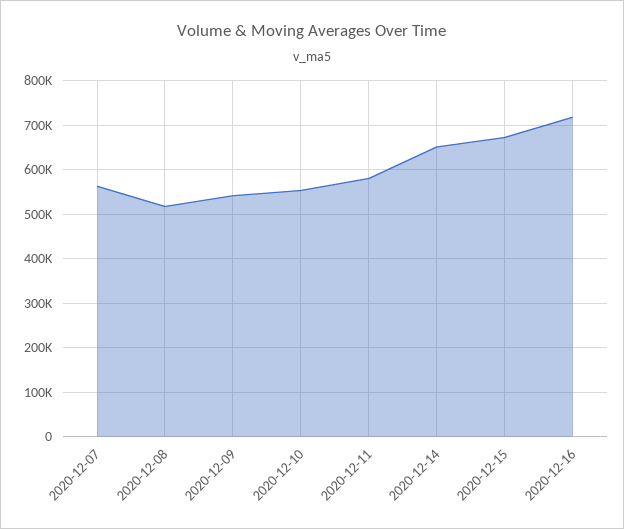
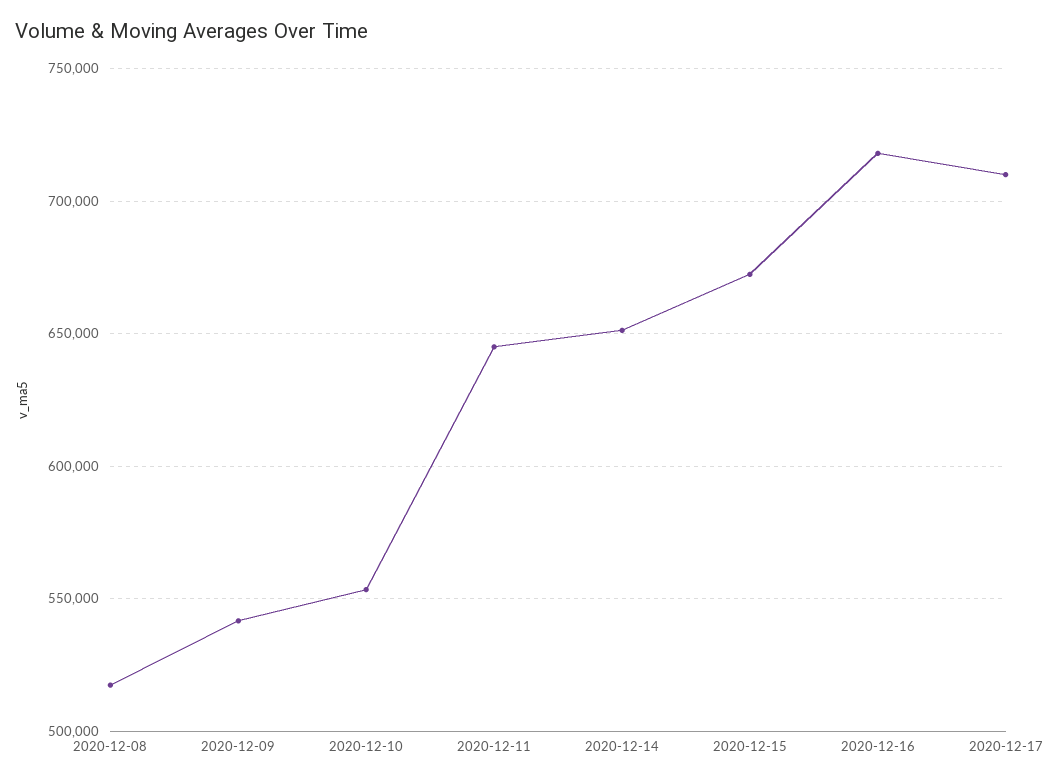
2020-12-07: 560000 -> none
2020-12-11: 580000 -> 645000
2020-12-17: none -> 710000

